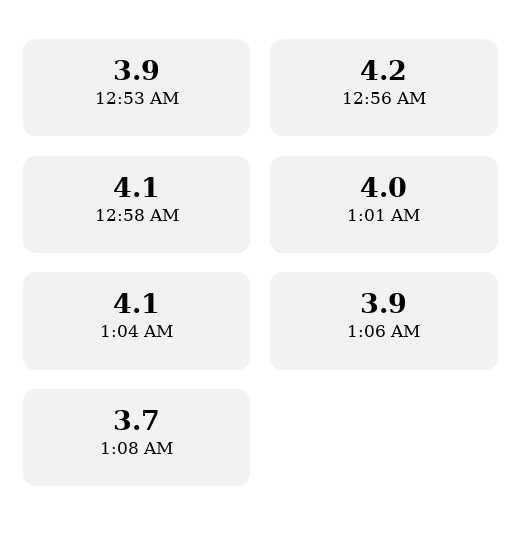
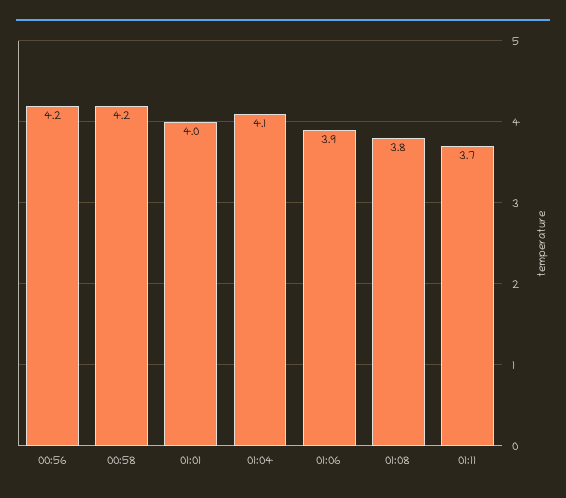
12:53 AM: 3.9 -> none
12:58 AM: 4.1 -> 4.2
1:08 AM: 3.7 -> 3.8
01:11: none -> 3.7

